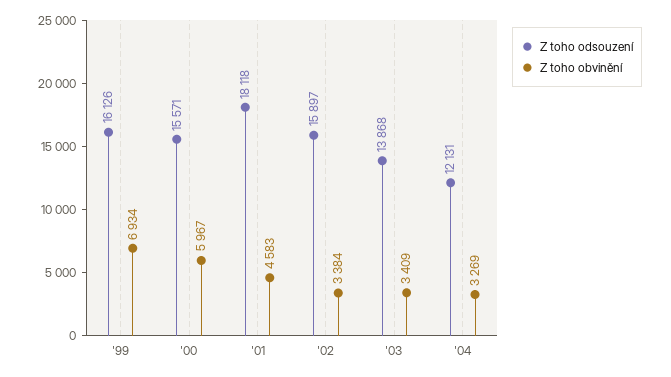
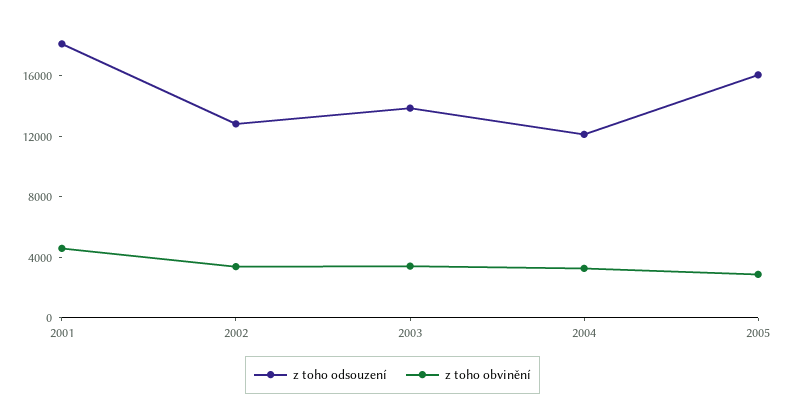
Z toho odsouzení, '99: 16126 -> none
Z toho obvinění, '99: 6934 -> none
Z toho odsouzení, '00: 15571 -> none
Z toho obvinění, '00: 5967 -> none
Z toho odsouzení, '02: 15897 -> 13000
Z toho odsouzení, 2005: none -> 16000
Z toho obvinění, 2005: none -> 3000

